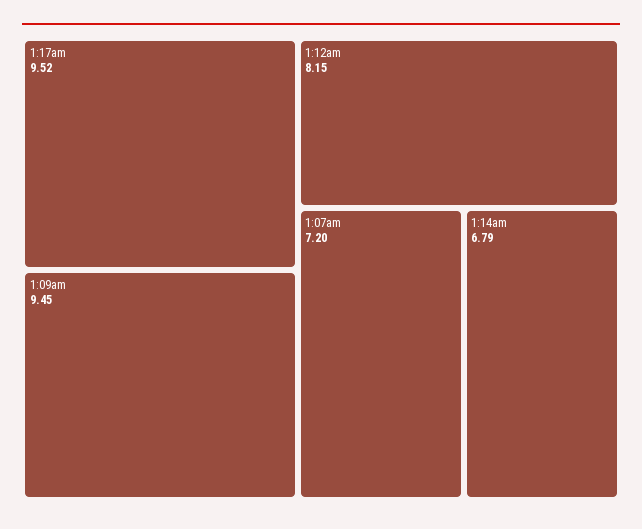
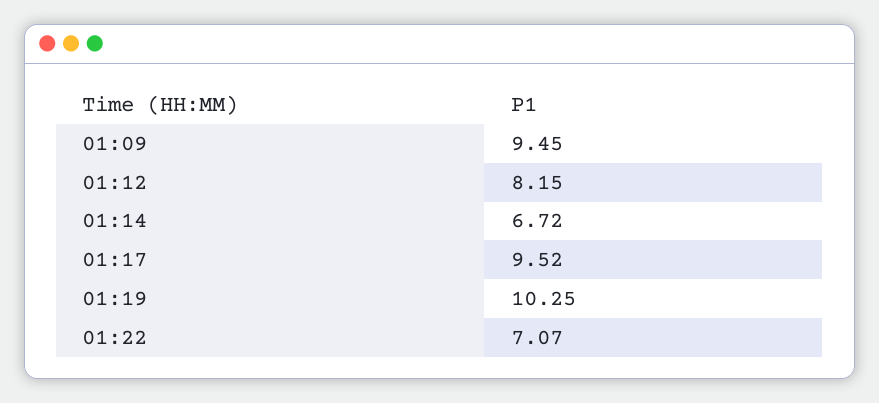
1:07am: 7.2 -> none
1:14am: 6.79 -> 6.72
01:19: none -> 10.25
01:22: none -> 7.07

